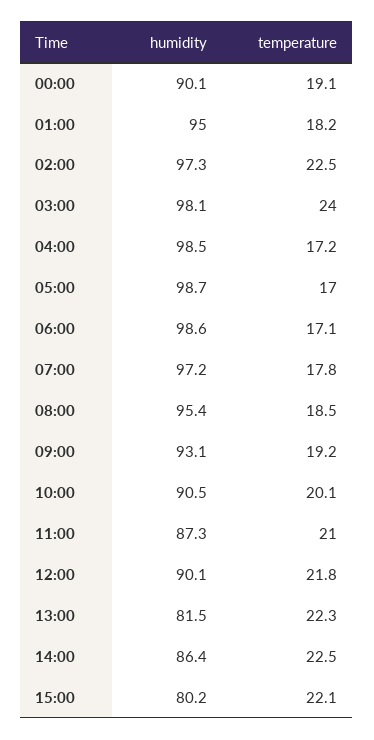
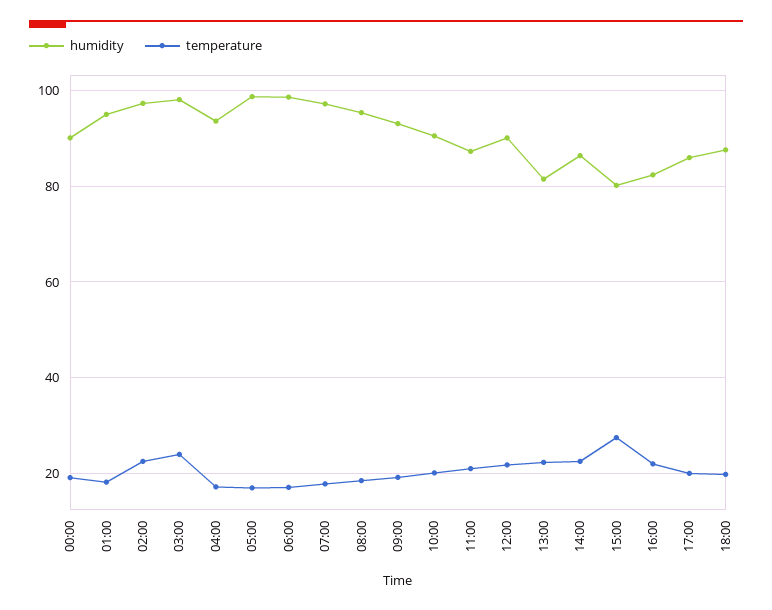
humidity, 04:00: 98.5 -> 94
temperature, 15:00: 22.1 -> 28
humidity, 16:00: none -> 82
temperature, 16:00: none -> 22
humidity, 17:00: none -> 86
temperature, 17:00: none -> 20
humidity, 18:00: none -> 88
temperature, 18:00: none -> 20

